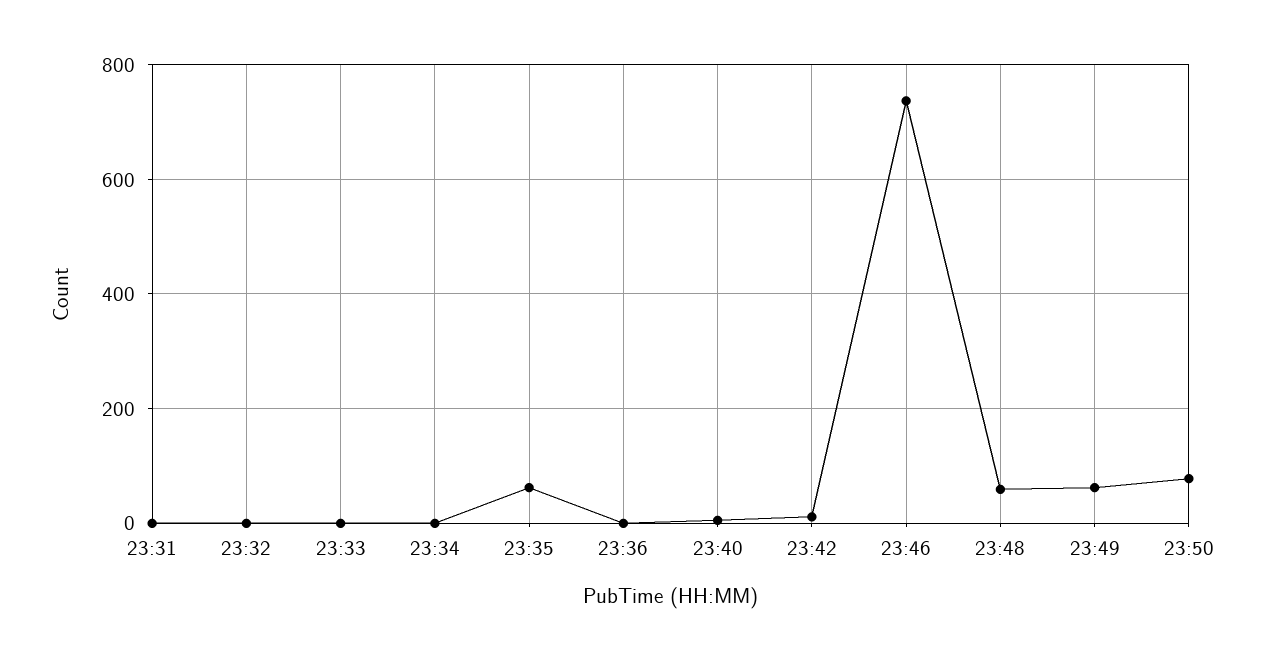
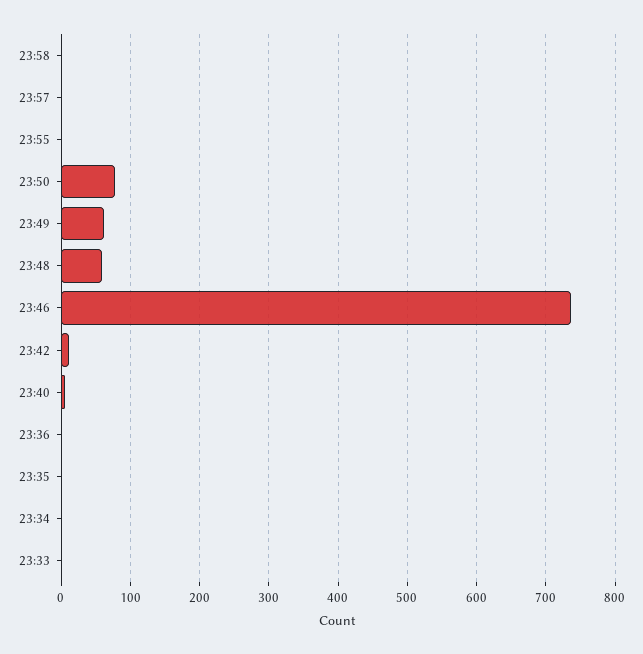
23:31: 0 -> none
23:32: 0 -> none
23:35: 60 -> 0
23:58: none -> 0
23:57: none -> 0
23:55: none -> 0

